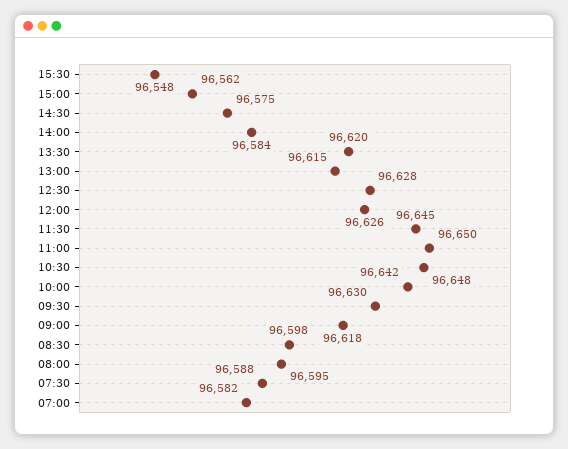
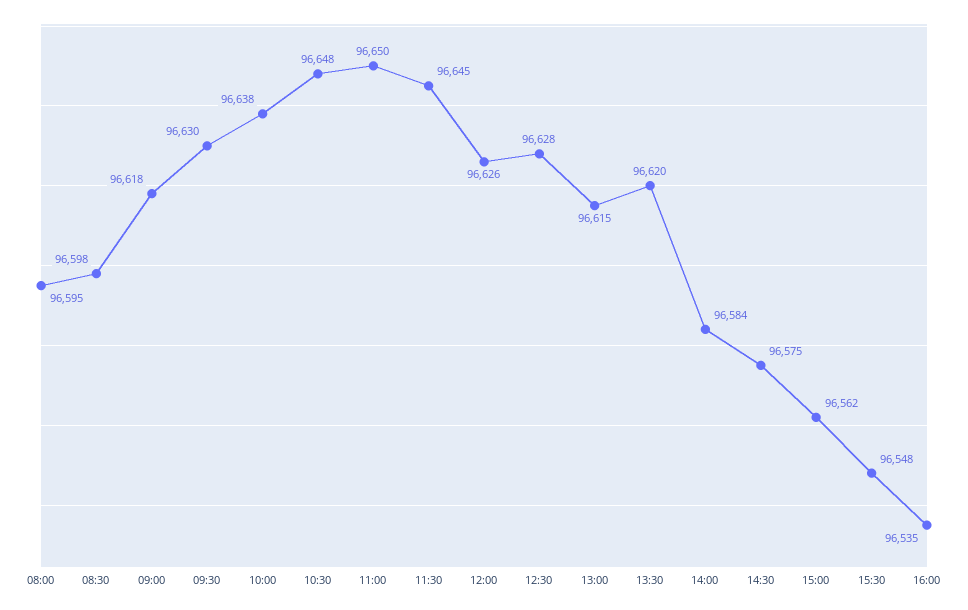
10:00: 96642 -> 96638
07:30: 96588 -> none
07:00: 96582 -> none
16:00: none -> 96535

